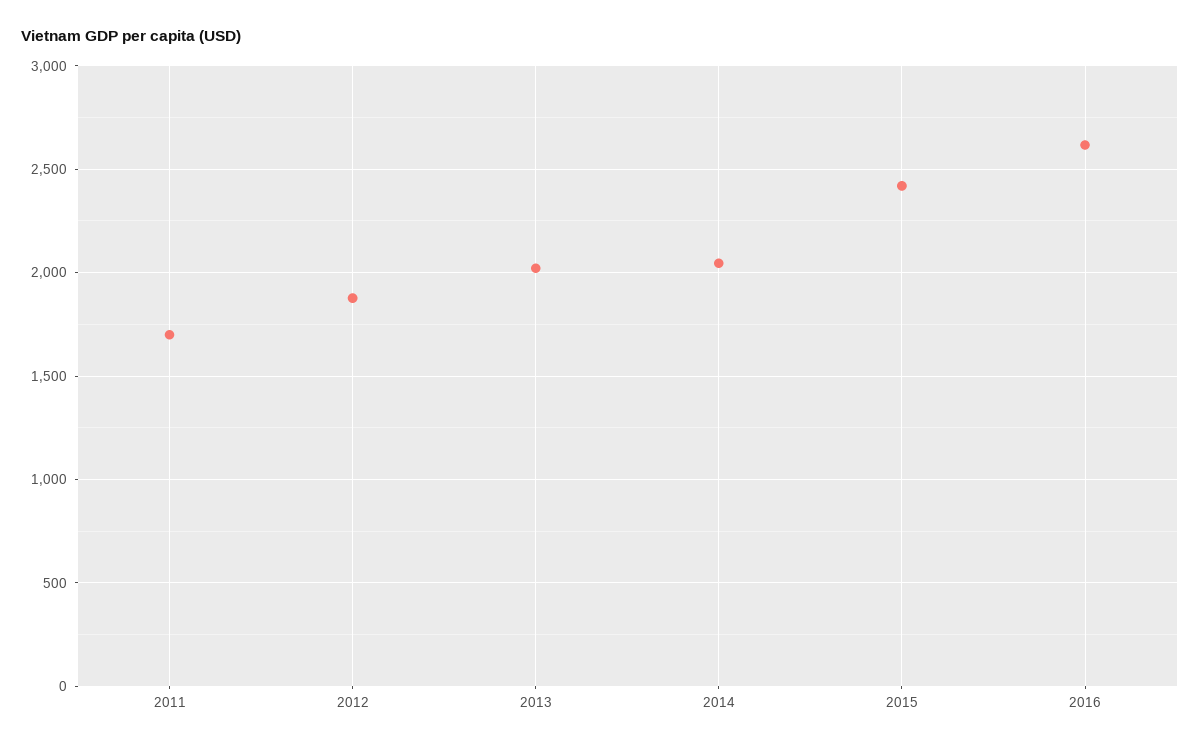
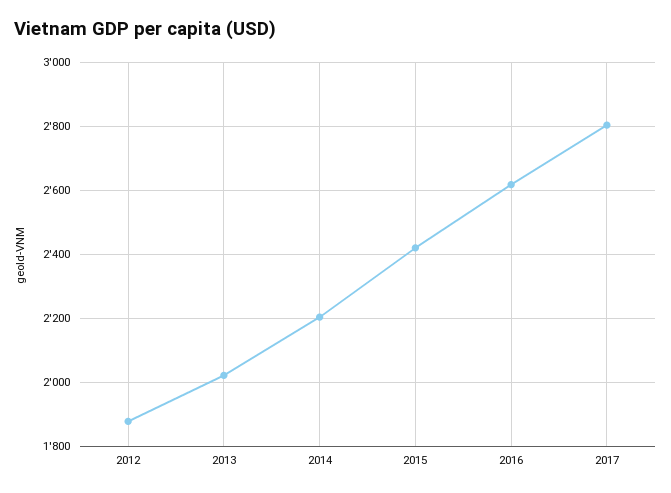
2011: 1700 -> none
2014: 2050 -> 2200
2017: none -> 2800

